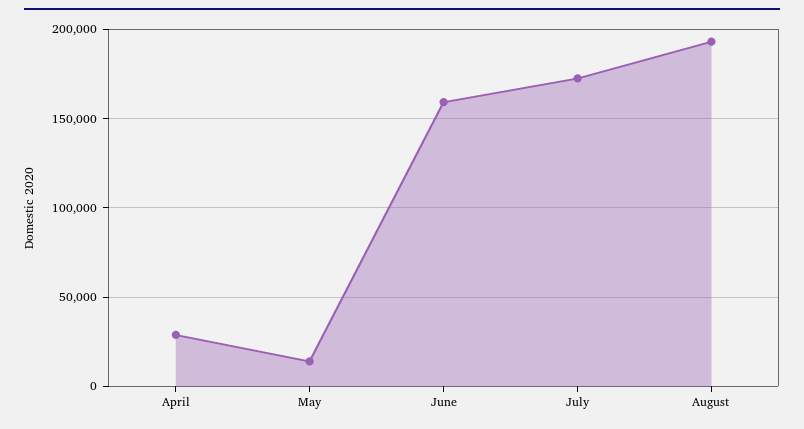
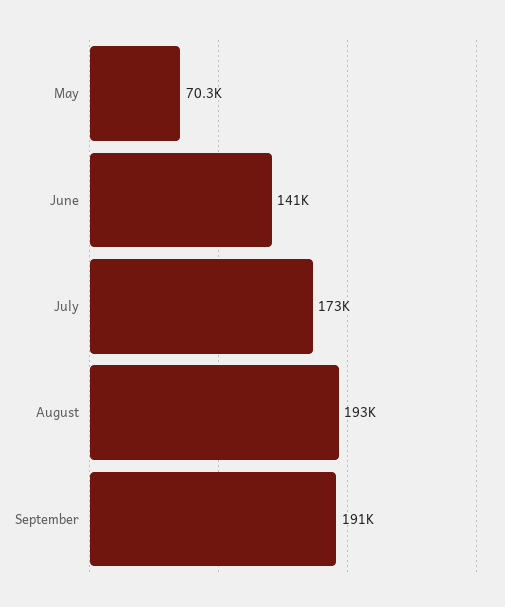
April: 30000 -> none
May: 15000 -> 70300
June: 160000 -> 141000
September: none -> 191000

